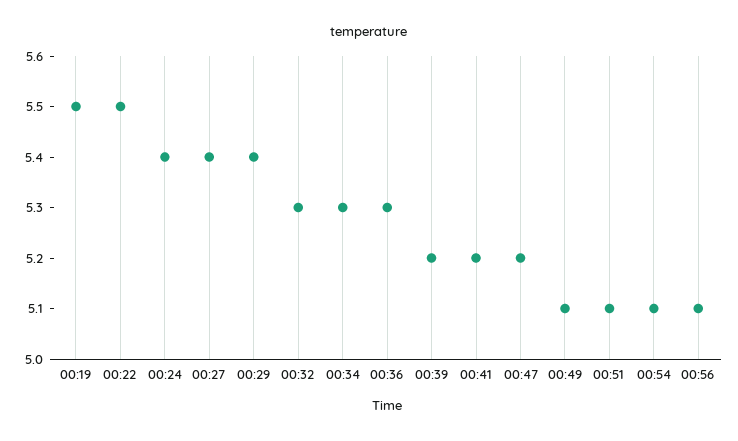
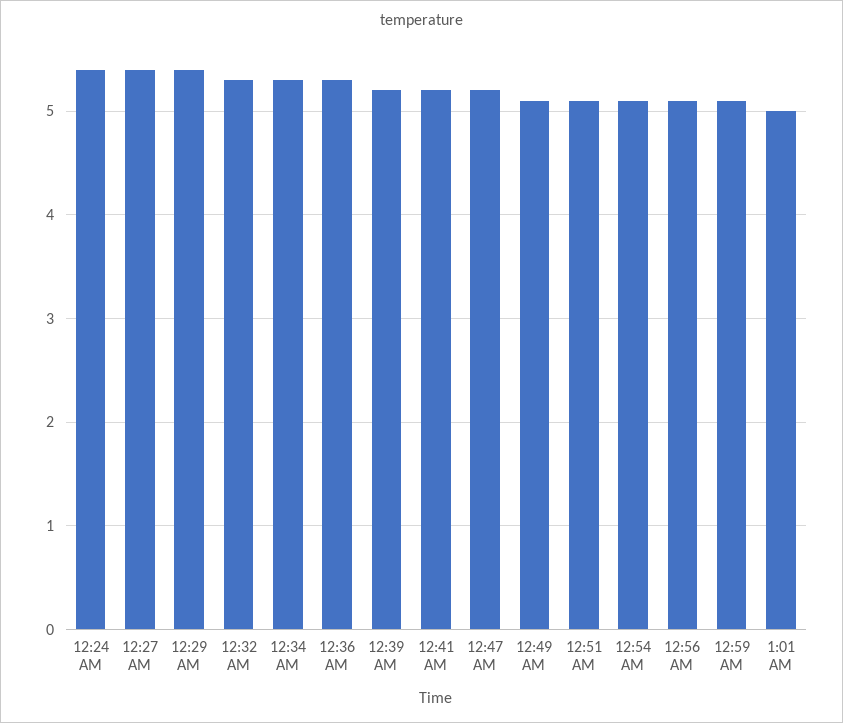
00:19: 5.5 -> none
00:22: 5.5 -> none
12:59 AM: none -> 5.1
1:01 AM: none -> 5

